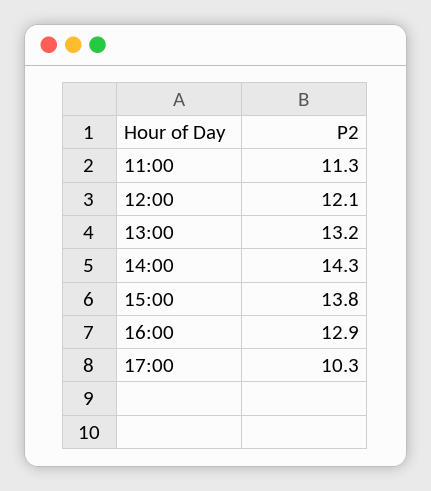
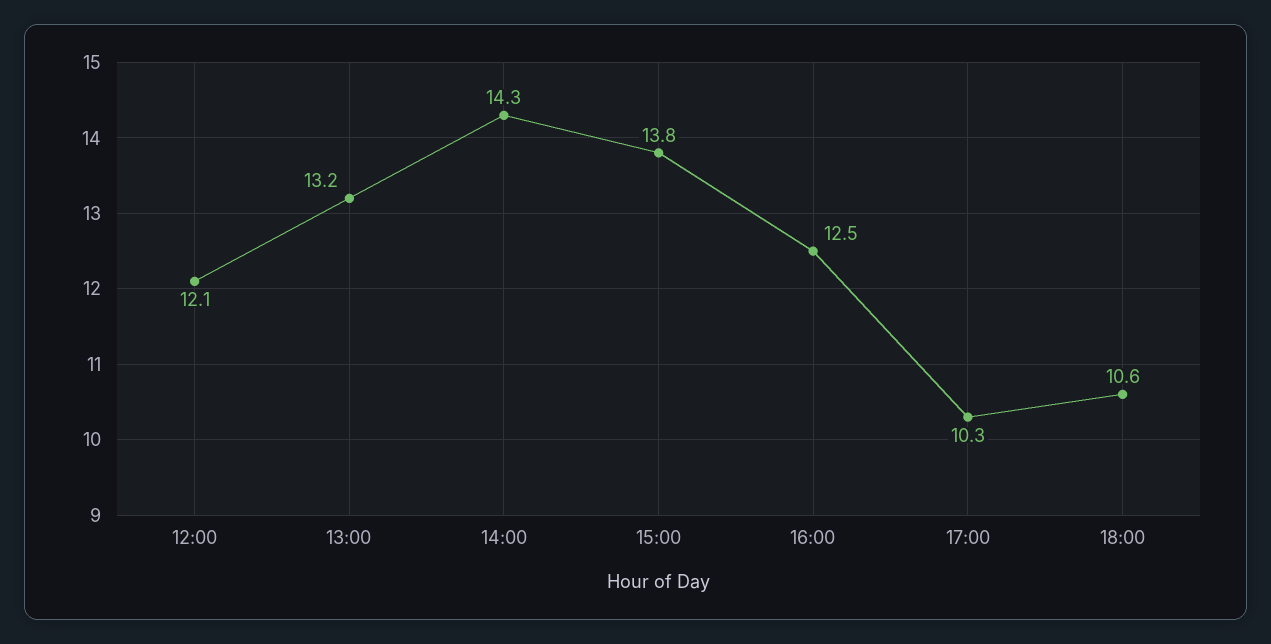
11:00: 11.3 -> none
16:00: 12.9 -> 12.5
18:00: none -> 10.6

